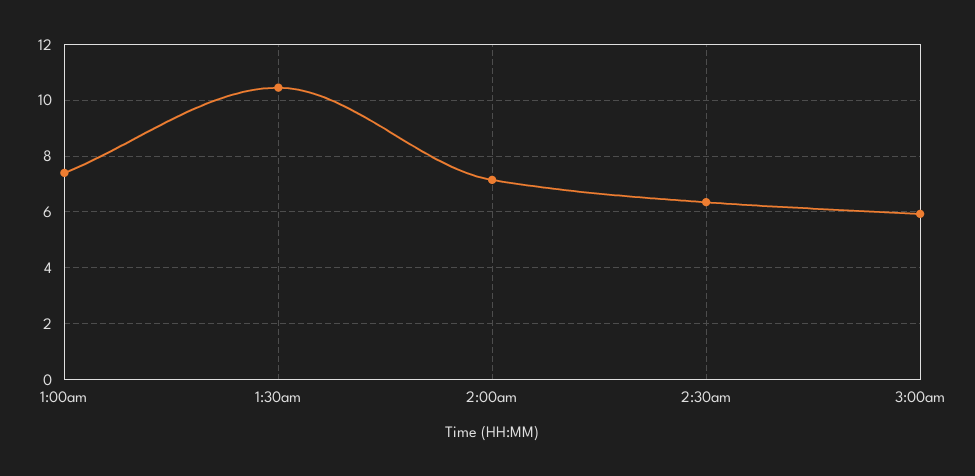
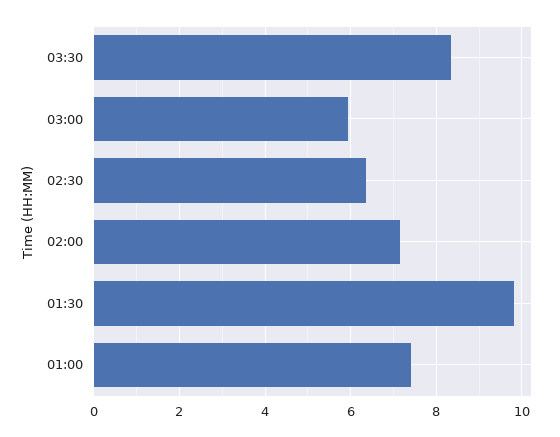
1:30am: 10.5 -> 9.8
03:30: none -> 8.4

